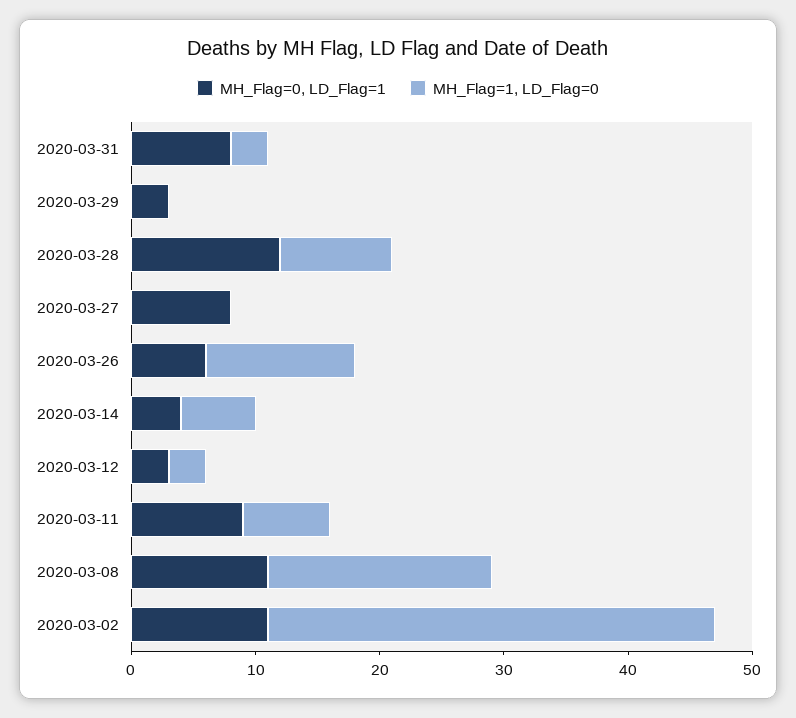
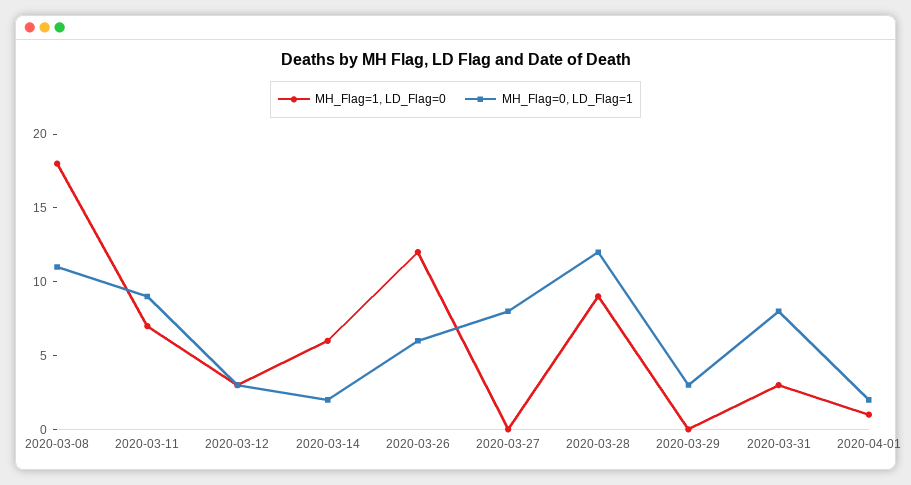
MH_Flag=0, LD_Flag=1, 2020-03-14: 4 -> 2
MH_Flag=0, LD_Flag=1, 2020-03-02: 11 -> none
MH_Flag=1, LD_Flag=0, 2020-03-02: 36 -> none
MH_Flag=1, LD_Flag=0, 2020-04-01: none -> 1
MH_Flag=0, LD_Flag=1, 2020-04-01: none -> 2

